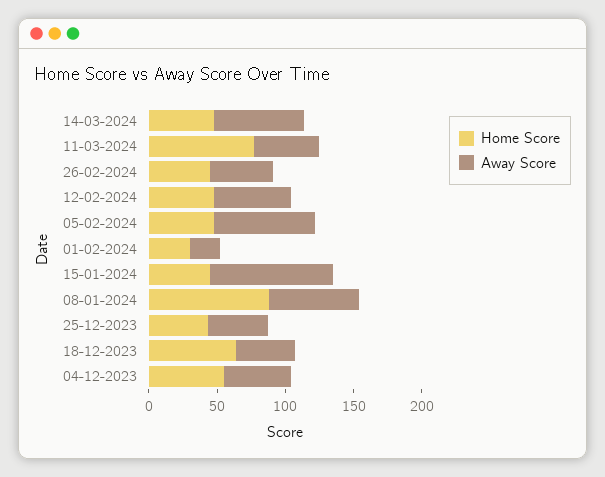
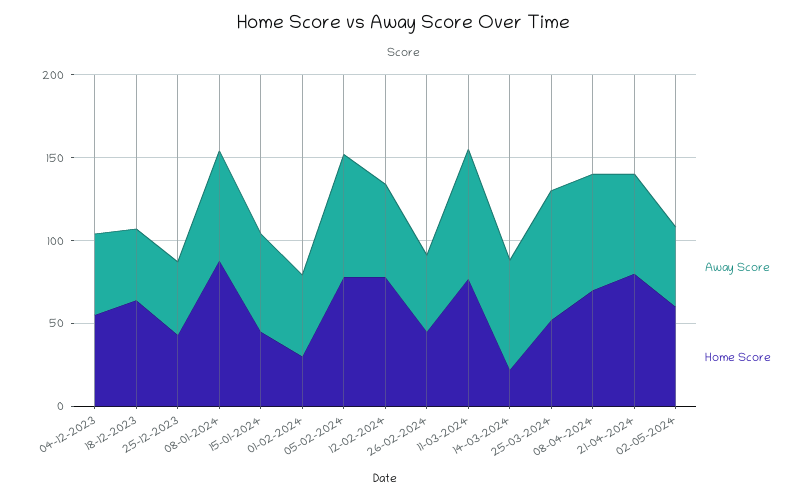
Home Score, 14-03-2024: 50 -> 20
Away Score, 11-03-2024: 50 -> 80
Home Score, 12-02-2024: 50 -> 80
Home Score, 05-02-2024: 50 -> 80
Away Score, 01-02-2024: 20 -> 50
Away Score, 15-01-2024: 90 -> 60
Away Score, 25-03-2024: none -> 80
Home Score, 25-03-2024: none -> 50
Away Score, 08-04-2024: none -> 70
Home Score, 08-04-2024: none -> 70
Away Score, 21-04-2024: none -> 60
Home Score, 21-04-2024: none -> 80
Away Score, 02-05-2024: none -> 50
Home Score, 02-05-2024: none -> 60

